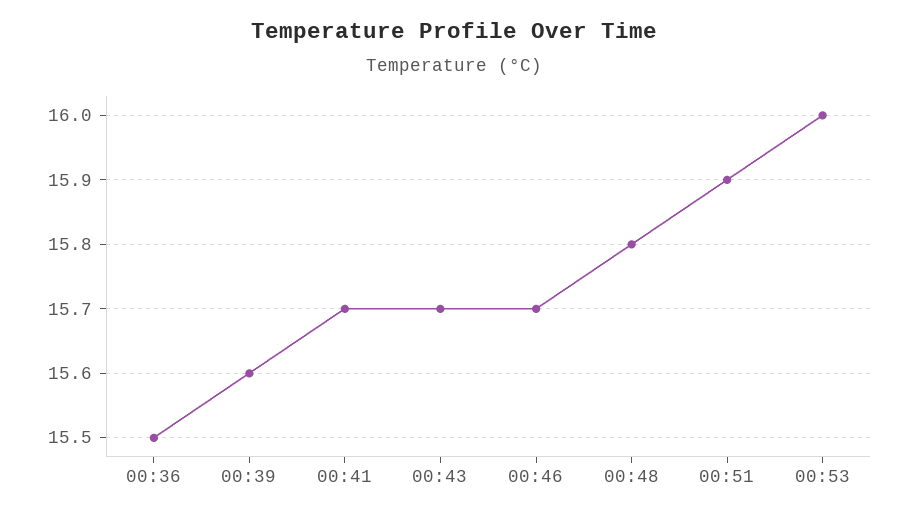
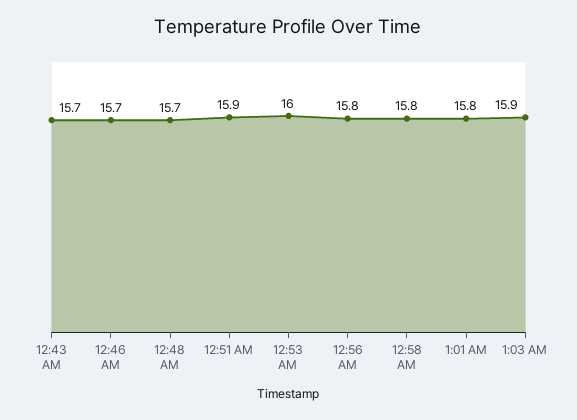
00:36: 15.5 -> none
00:39: 15.6 -> none
00:41: 15.7 -> none
00:48: 15.8 -> 15.7
12:56 AM: none -> 15.8
12:58 AM: none -> 15.8
1:01 AM: none -> 15.8
1:03 AM: none -> 15.9

